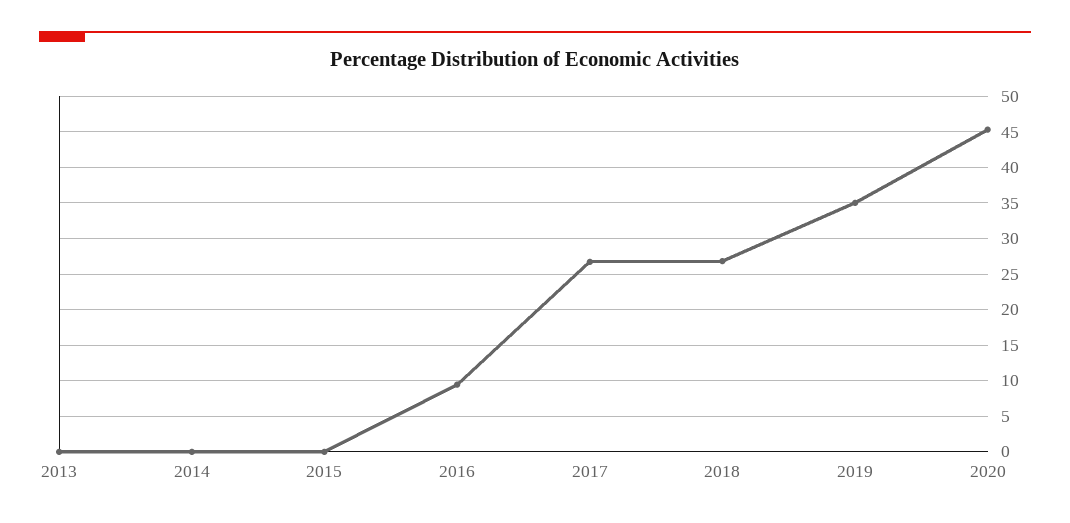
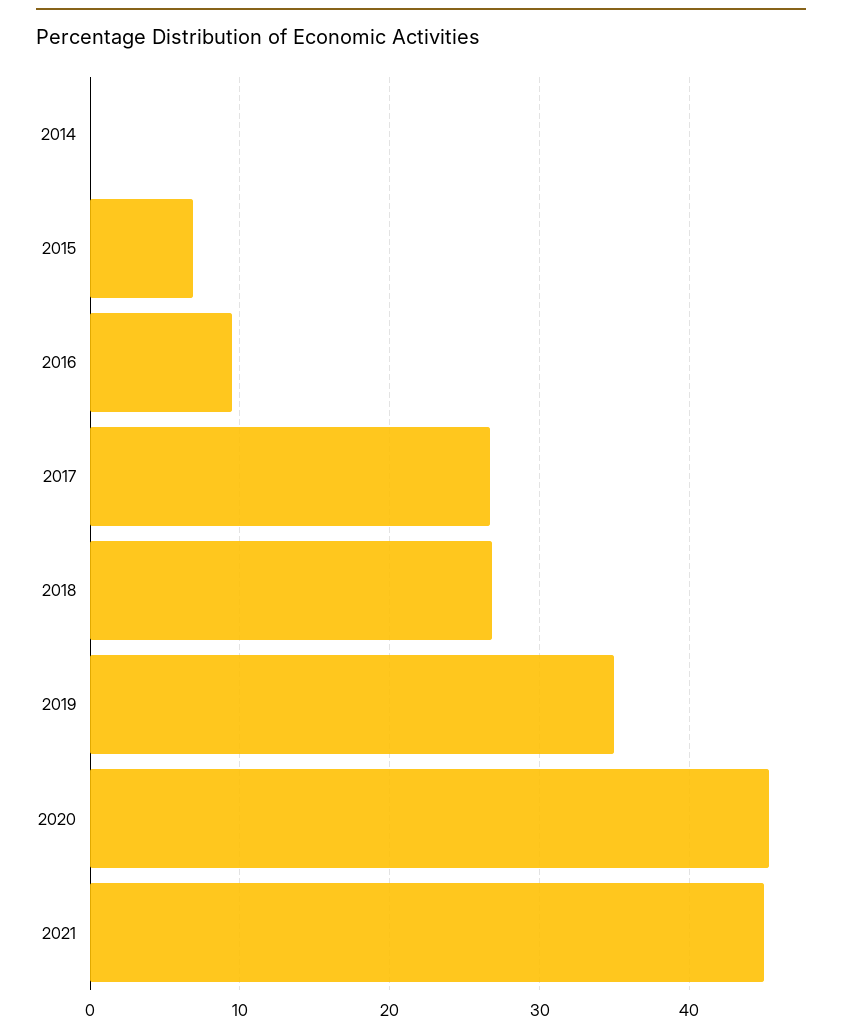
2013: 0 -> none
2015: 0 -> 7
2021: none -> 45

